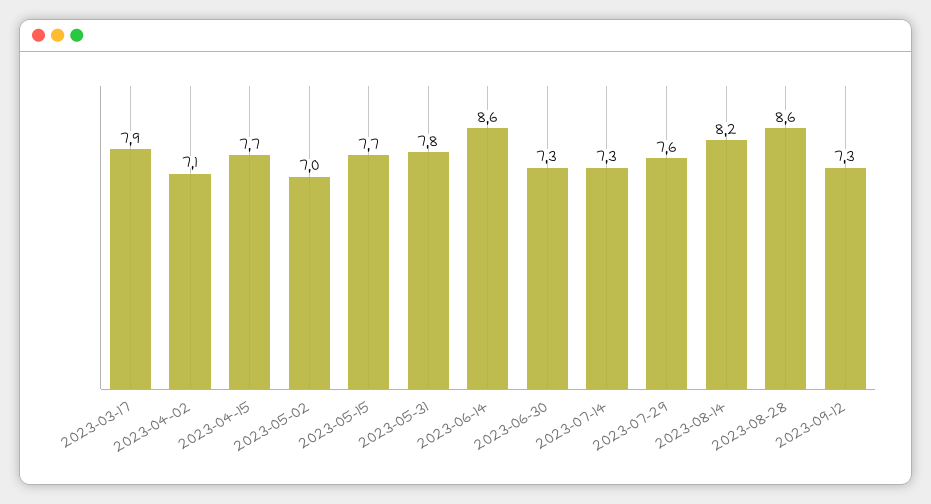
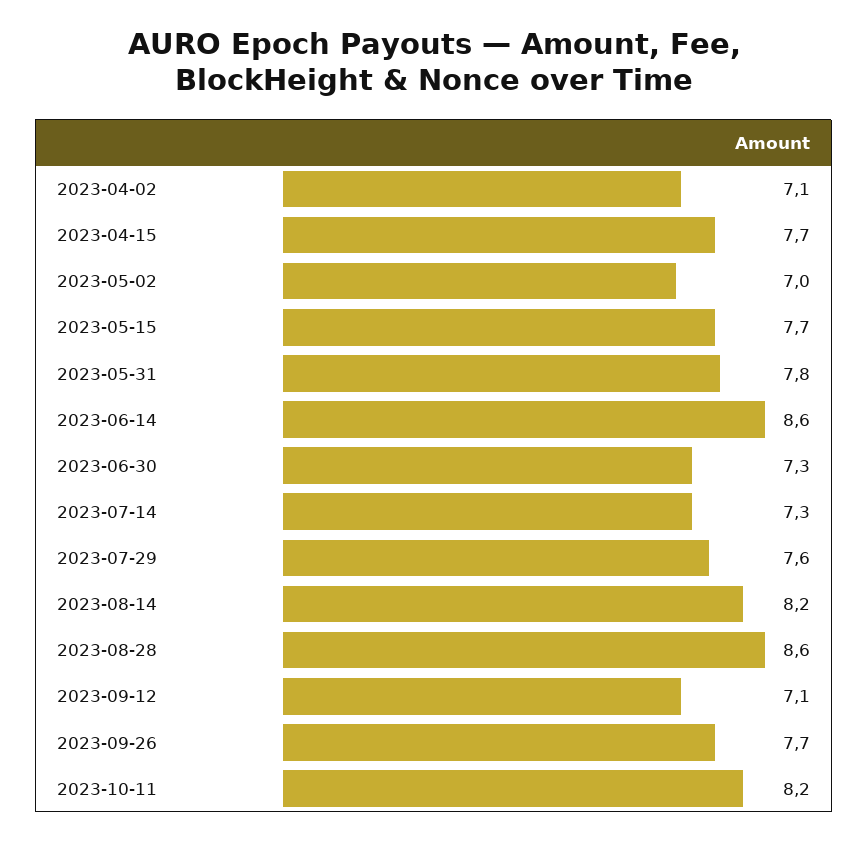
2023-03-17: 7.9 -> none
2023-09-12: 7.3 -> 7.1
2023-09-26: none -> 7.7
2023-10-11: none -> 8.2

